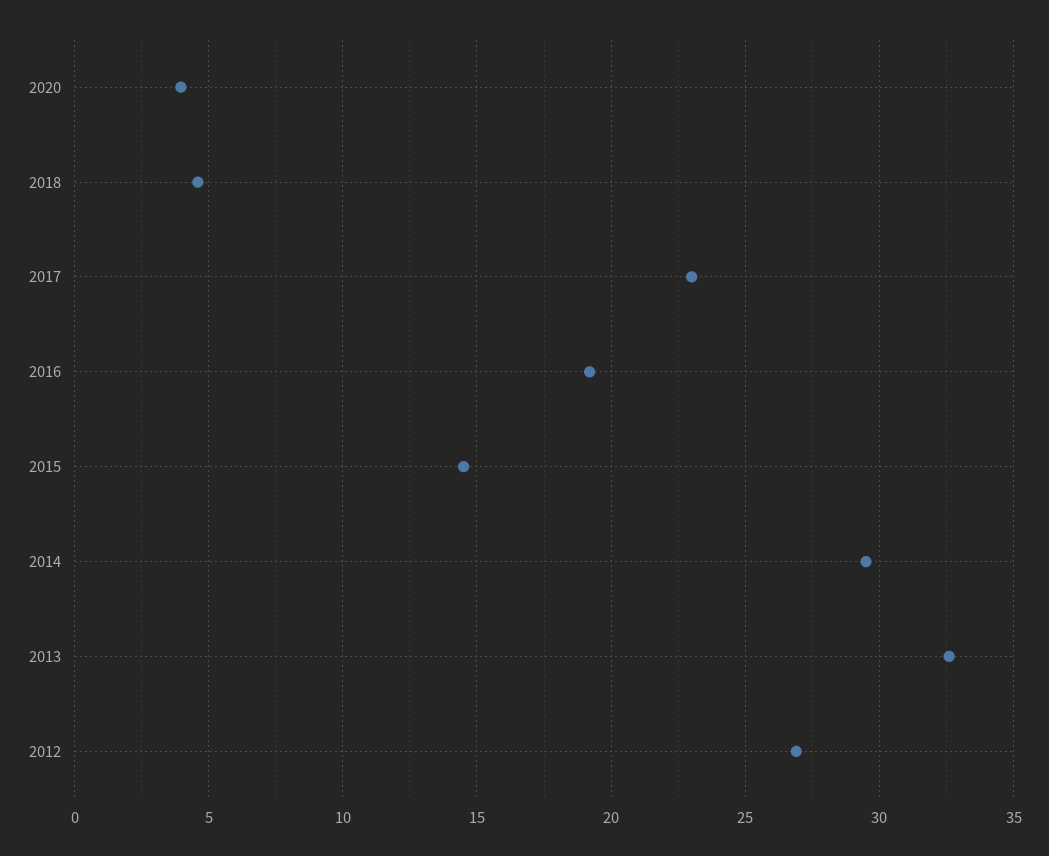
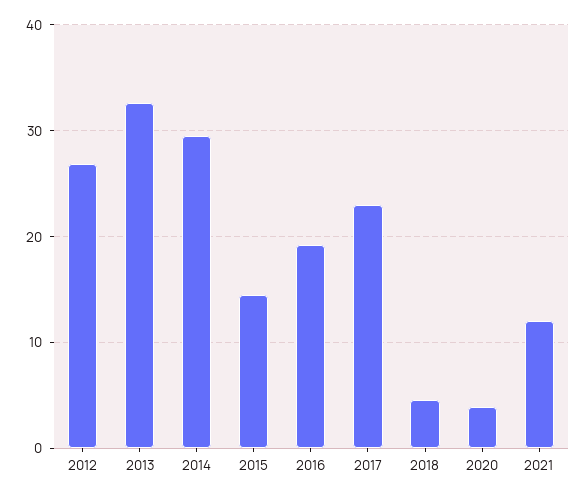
2021: none -> 12

